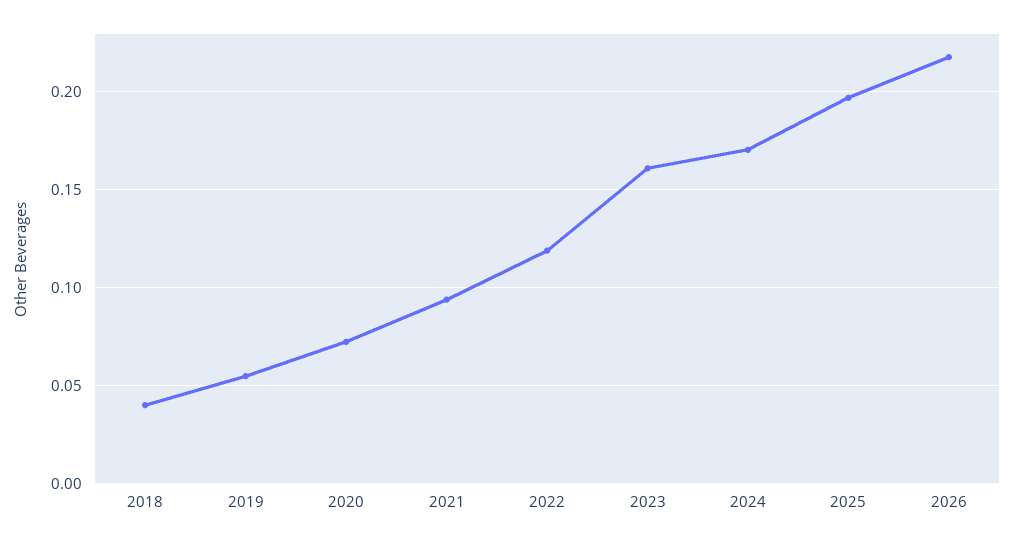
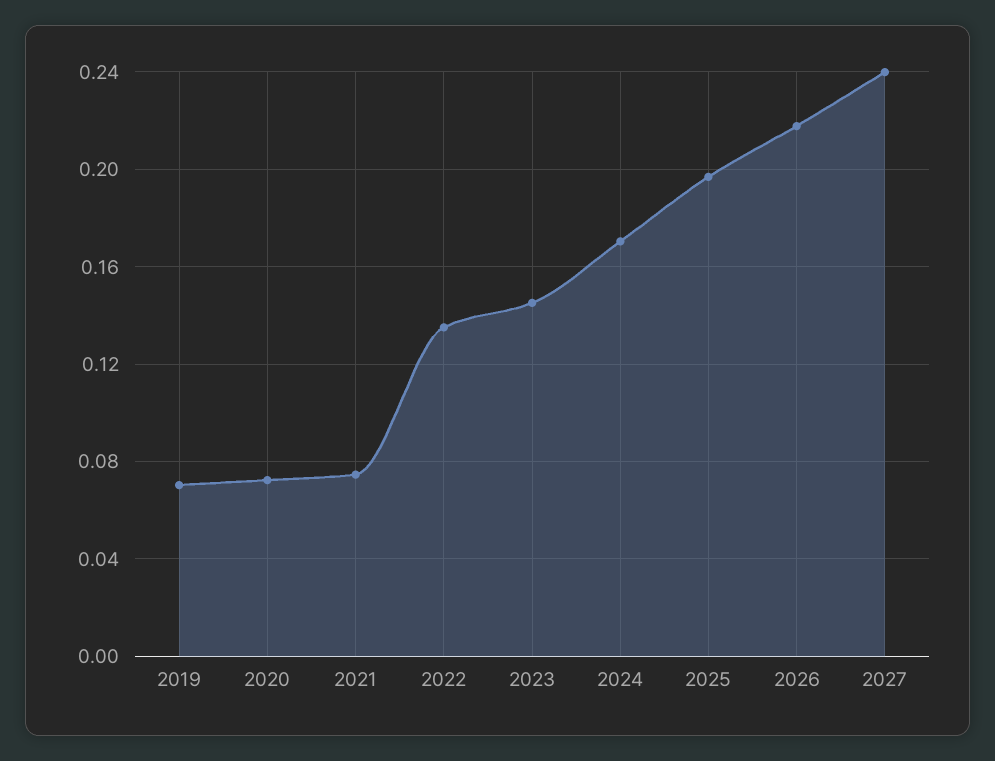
2018: 0.04 -> none
2019: 0.055 -> 0.07
2021: 0.095 -> 0.075
2022: 0.12 -> 0.135
2023: 0.16 -> 0.145
2027: none -> 0.24

